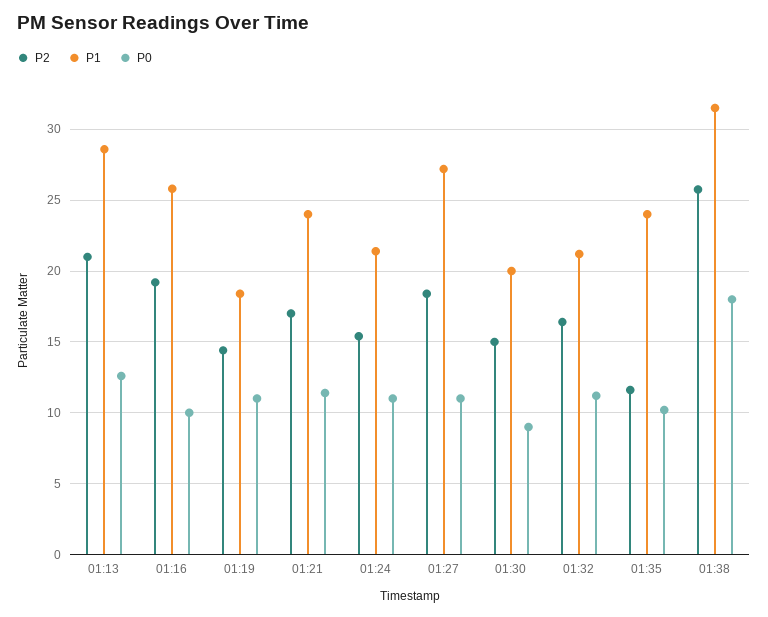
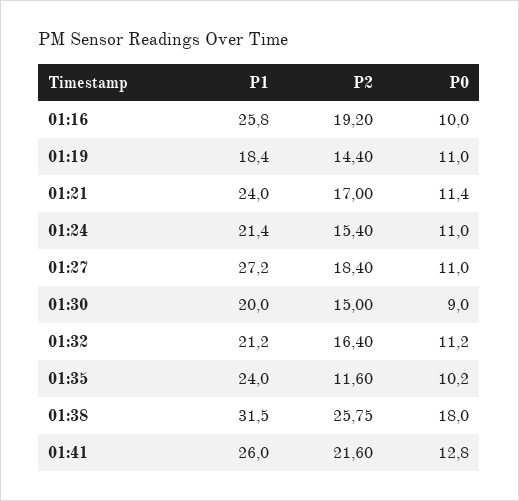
P2, 01:13: 21 -> none
P1, 01:13: 28.5 -> none
P0, 01:13: 12.5 -> none
P1, 01:41: none -> 26
P2, 01:41: none -> 21.6
P0, 01:41: none -> 12.8

